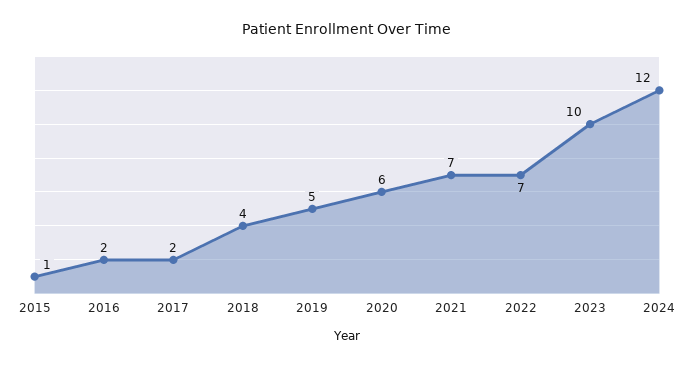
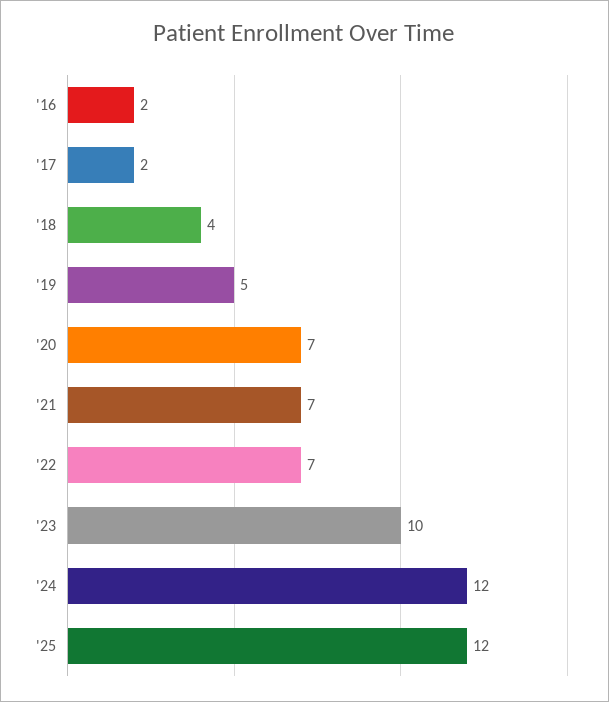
2015: 1 -> none
2020: 6 -> 7
'25: none -> 12

